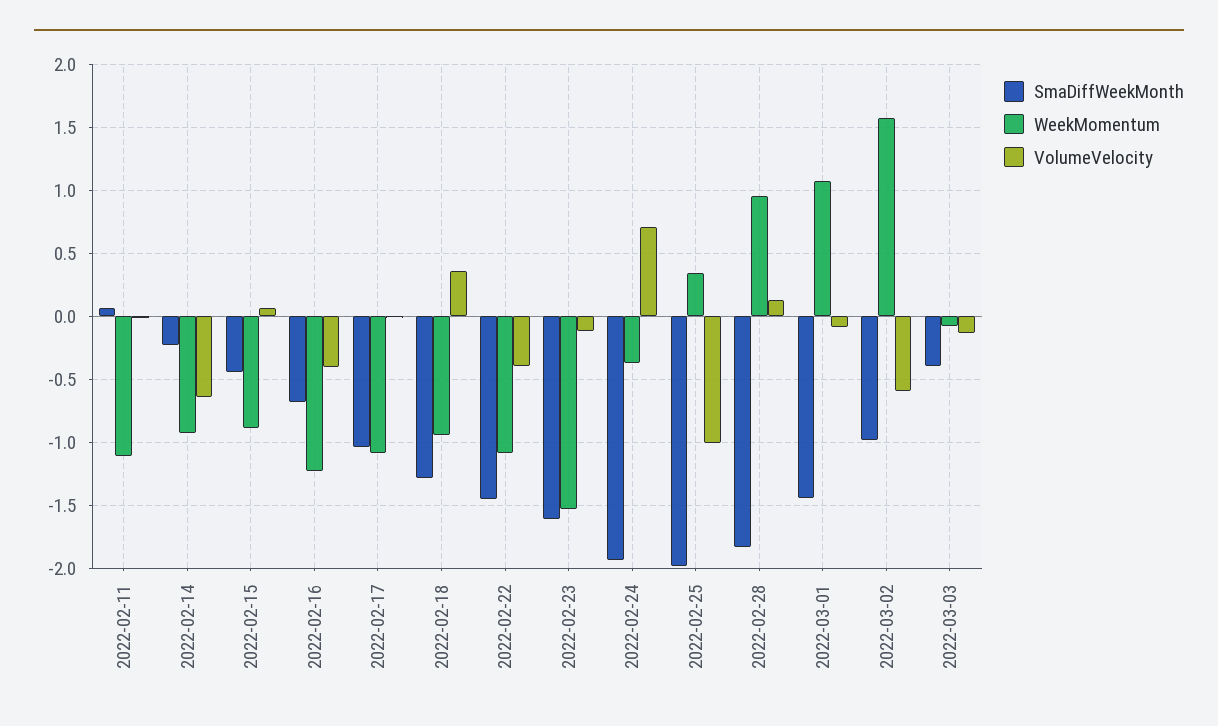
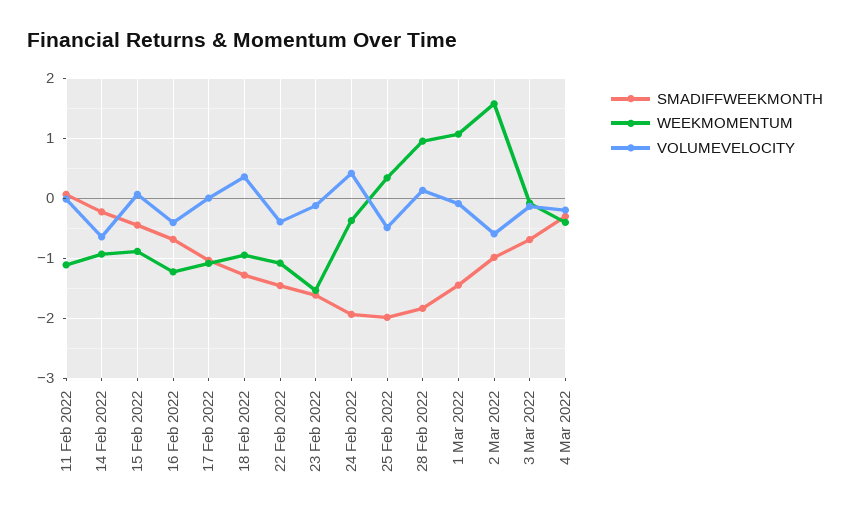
VolumeVelocity, 2022-02-24: 0.7 -> 0.4
VolumeVelocity, 2022-02-25: -1 -> -0.5
SmaDiffWeekMonth, 2022-03-03: -0.4 -> -0.7
SmaDiffWeekMonth, 4 Mar 2022: none -> -0.3
WeekMomentum, 4 Mar 2022: none -> -0.4
VolumeVelocity, 4 Mar 2022: none -> -0.2

